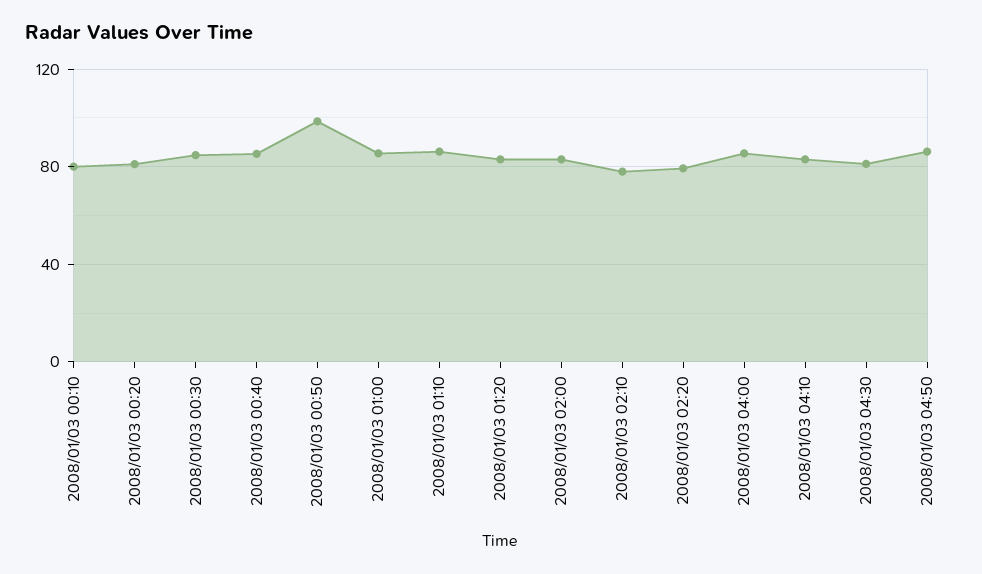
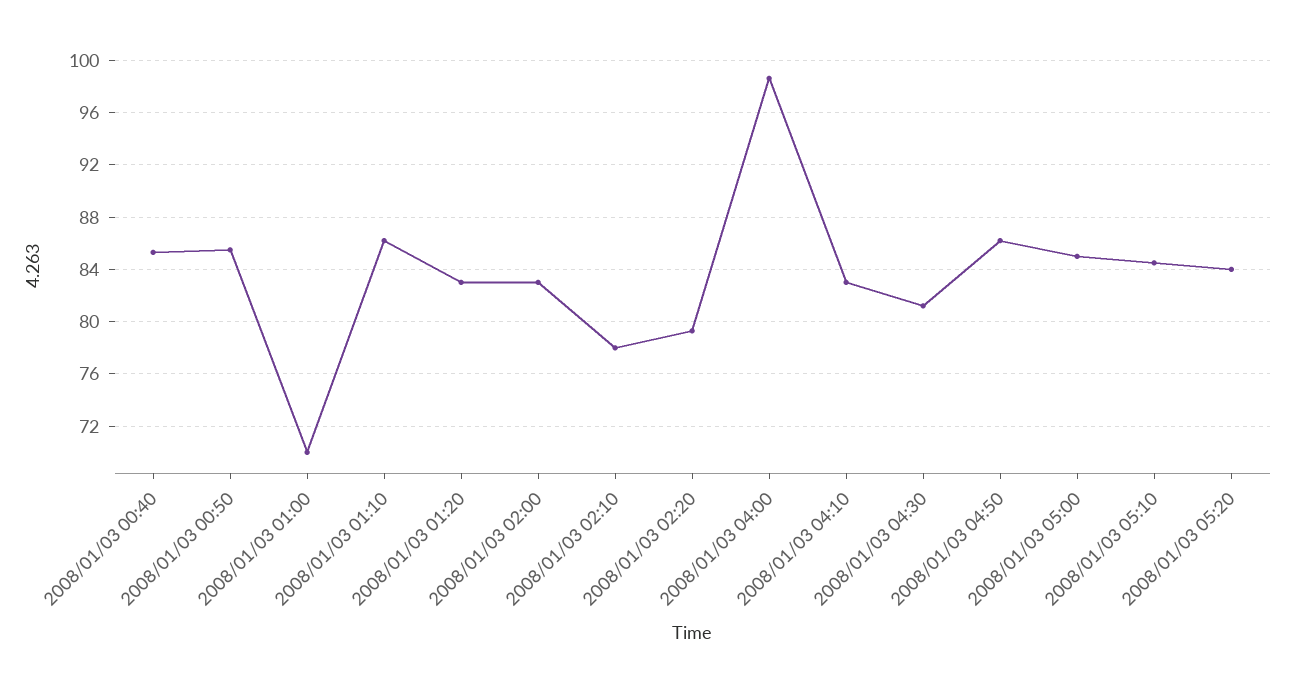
2008/01/03 00:10: 80 -> none
2008/01/03 00:20: 80 -> none
2008/01/03 00:30: 85 -> none
2008/01/03 00:50: 100 -> 85.5
2008/01/03 01:00: 85 -> 70
2008/01/03 04:00: 85 -> 98.5
2008/01/03 05:00: none -> 85
2008/01/03 05:10: none -> 84.5
2008/01/03 05:20: none -> 84

